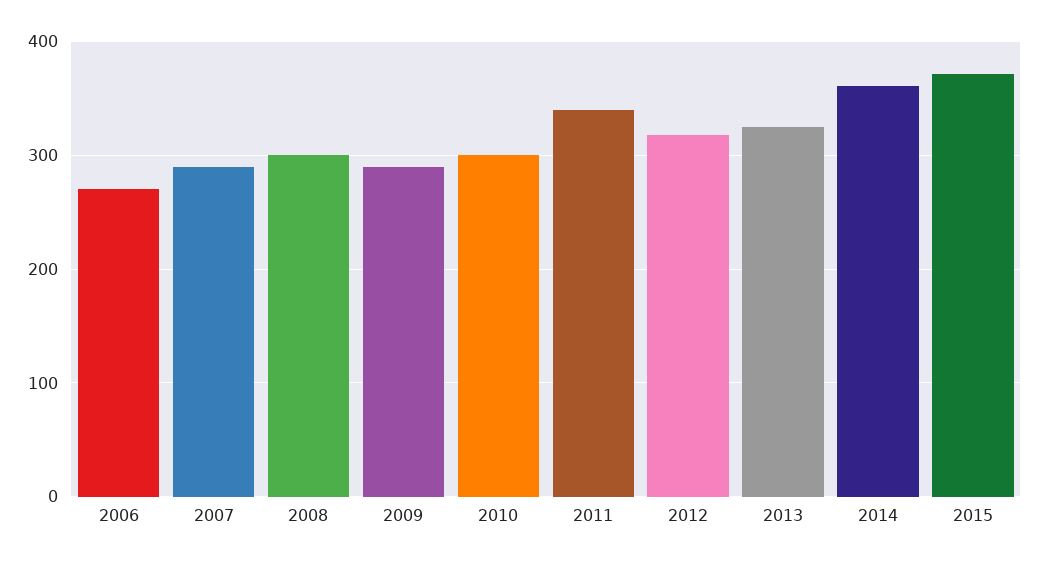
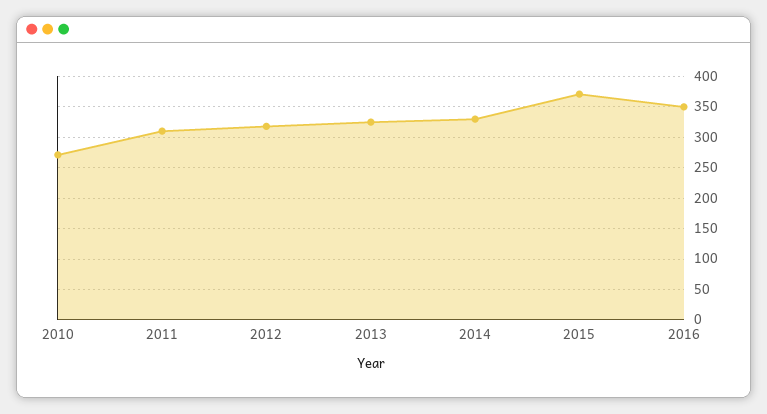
2006: 270 -> none
2007: 290 -> none
2008: 300 -> none
2009: 290 -> none
2010: 300 -> 270
2011: 340 -> 310
2014: 360 -> 330
2016: none -> 350

